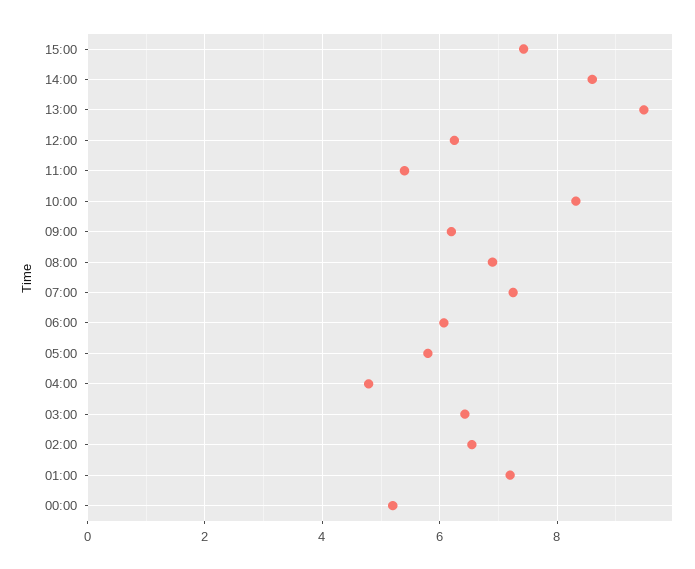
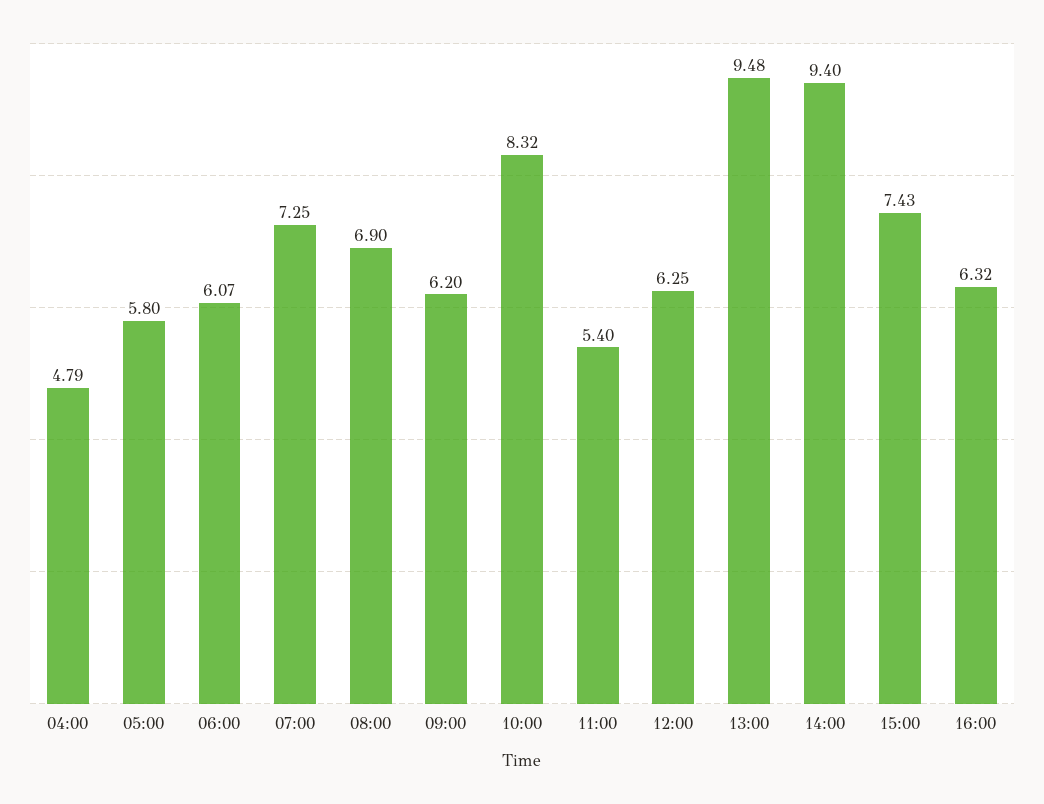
14:00: 8.6 -> 9.4
03:00: 6.4 -> none
02:00: 6.6 -> none
01:00: 7.2 -> none
00:00: 5.2 -> none
16:00: none -> 6.32

